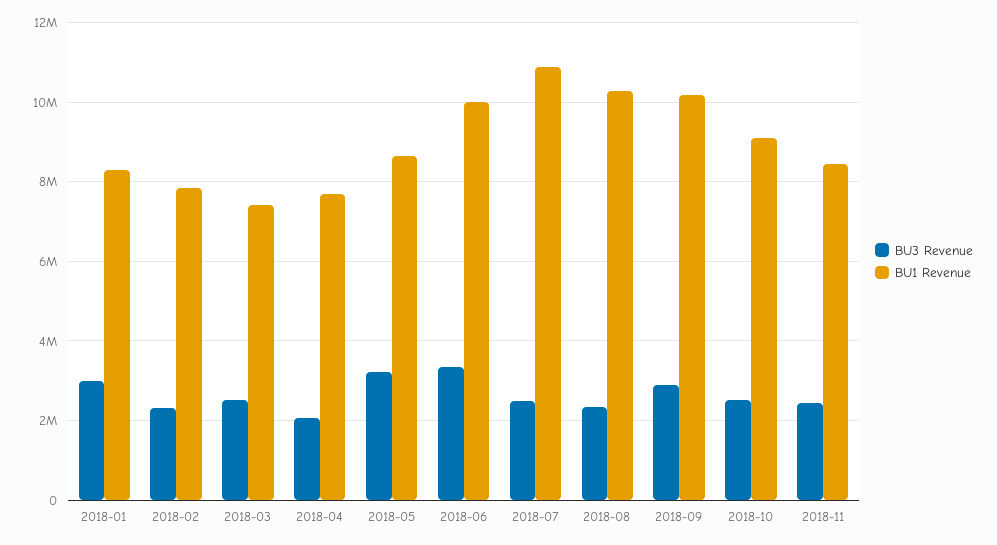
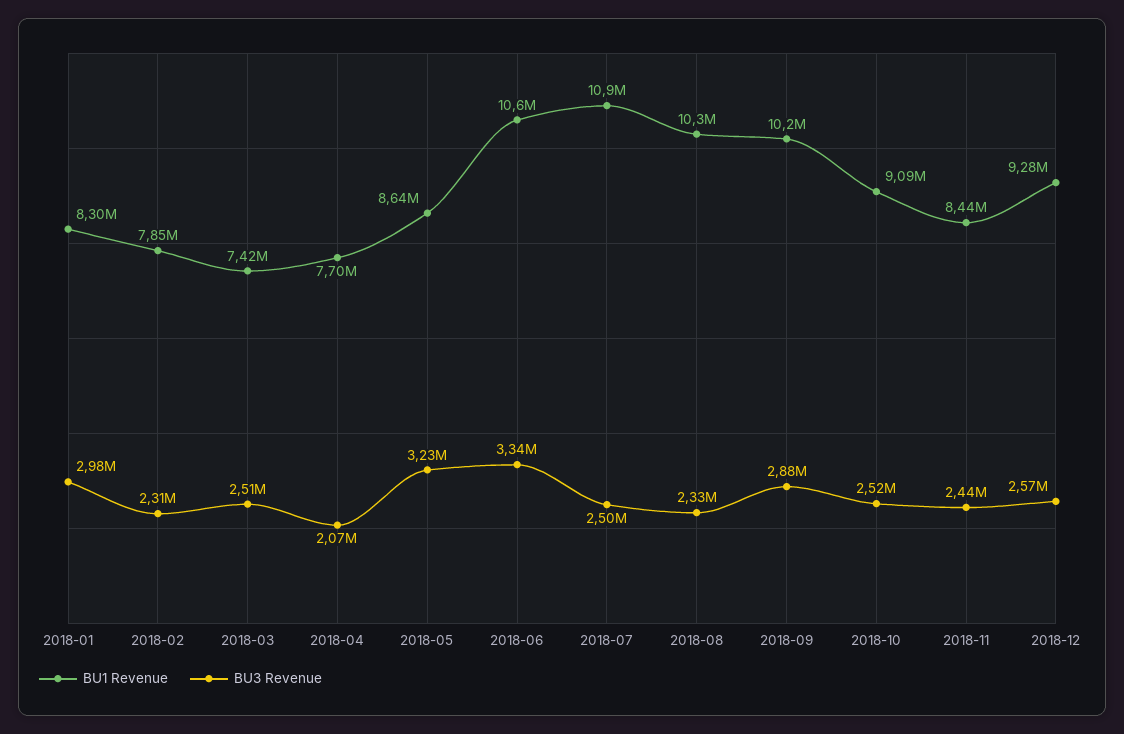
BU1 Revenue, 2018-06: 10000000 -> 10600000
BU1 Revenue, 2018-12: none -> 9280000
BU3 Revenue, 2018-12: none -> 2570000

